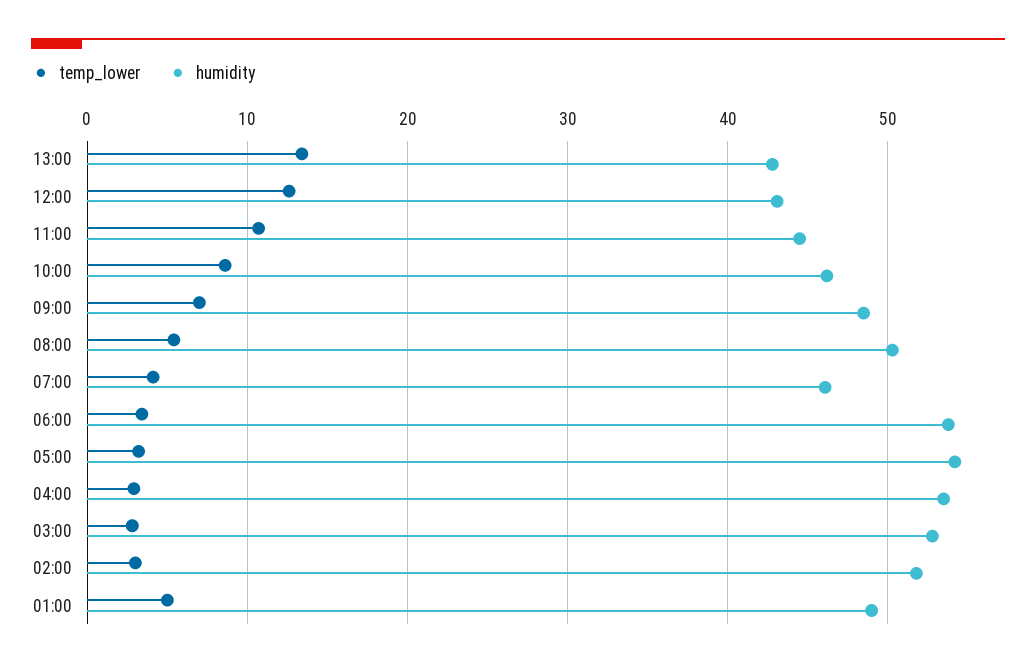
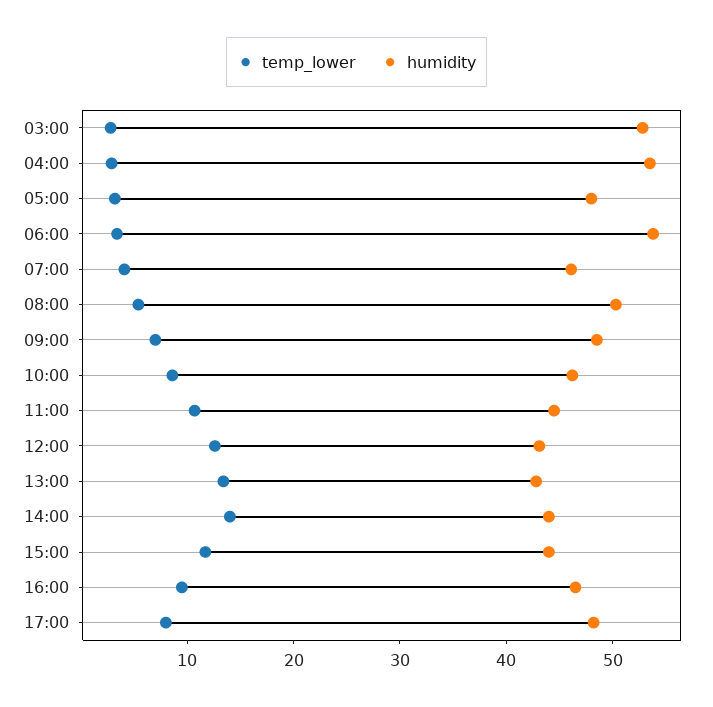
humidity, 05:00: 54 -> 48
temp_lower, 02:00: 3 -> none
humidity, 02:00: 52 -> none
temp_lower, 01:00: 5 -> none
humidity, 01:00: 49 -> none
temp_lower, 14:00: none -> 14
humidity, 14:00: none -> 44
temp_lower, 15:00: none -> 12
humidity, 15:00: none -> 44
temp_lower, 16:00: none -> 10
humidity, 16:00: none -> 46
temp_lower, 17:00: none -> 8
humidity, 17:00: none -> 48

